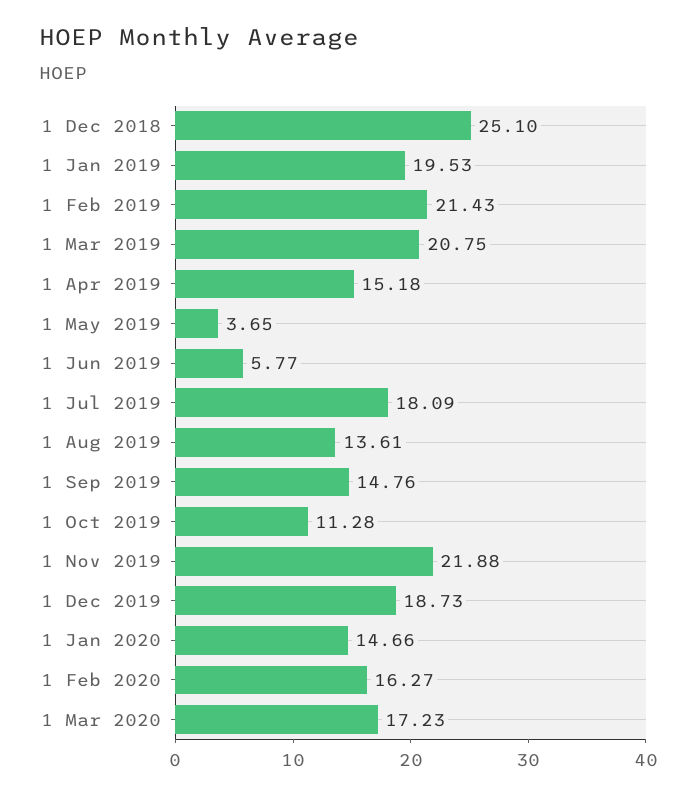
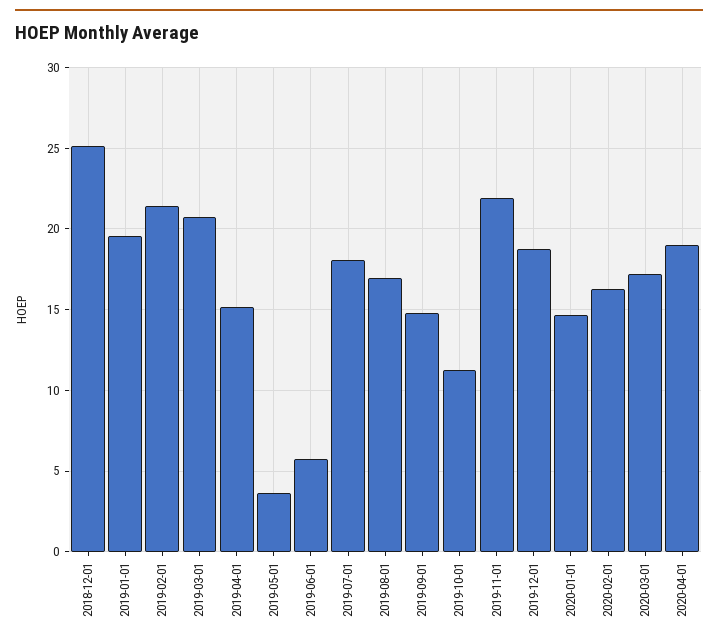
1 Aug 2019: 13.61 -> 17
2020-04-01: none -> 19

